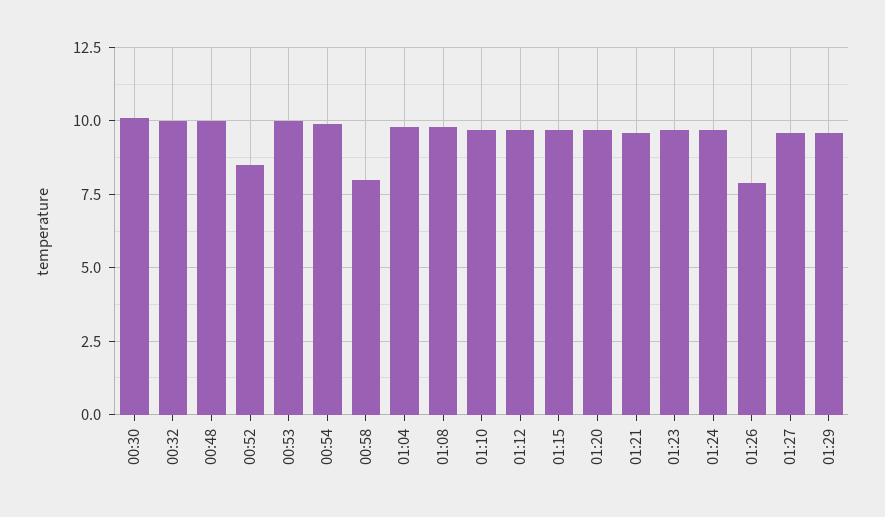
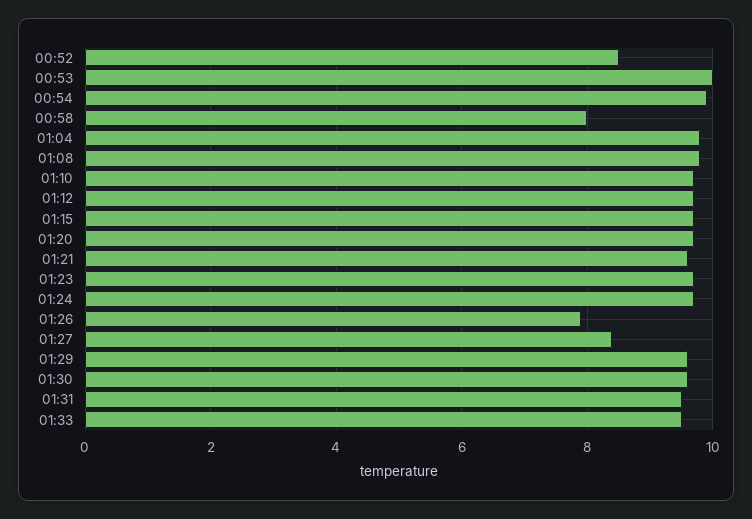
00:30: 10 -> none
00:32: 10 -> none
00:48: 10 -> none
01:27: 9.5 -> 8.5
01:30: none -> 9.5
01:31: none -> 9.5
01:33: none -> 9.5

